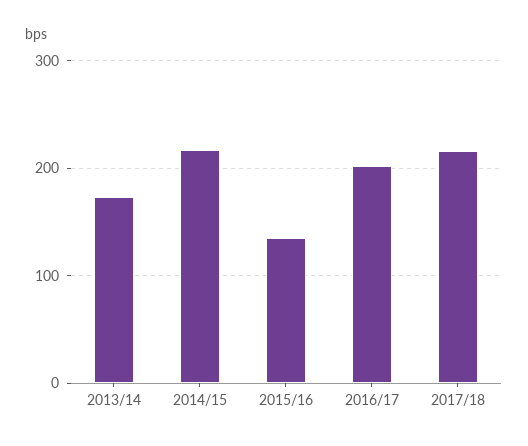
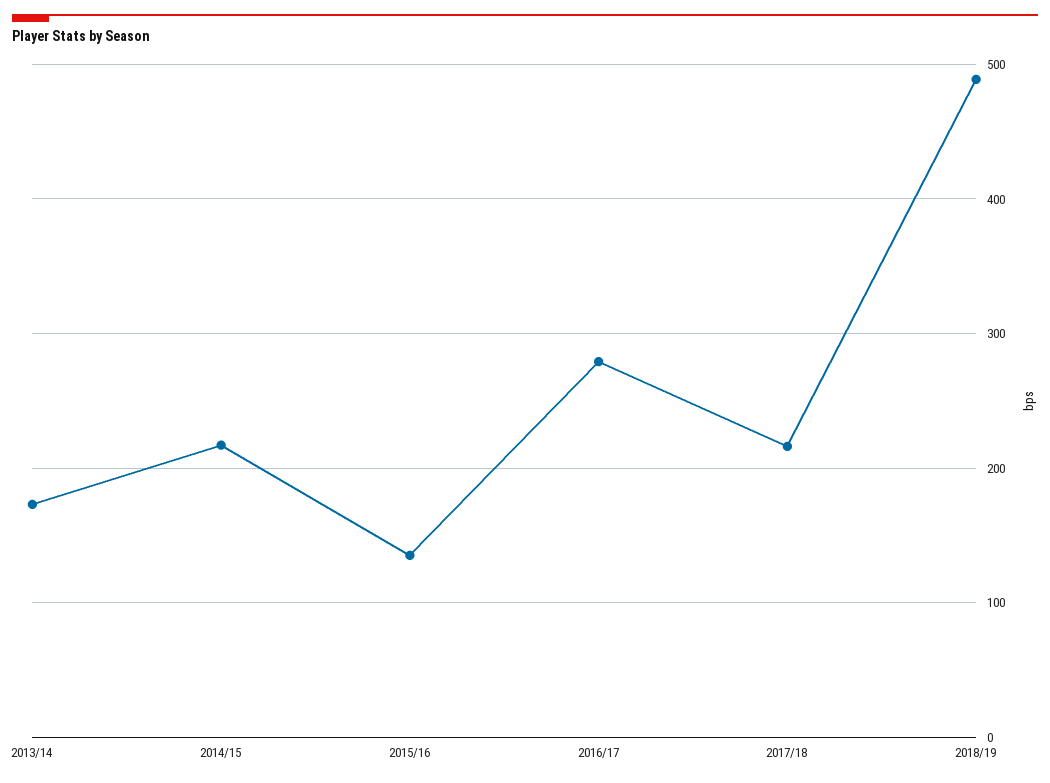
2016/17: 200 -> 280
2018/19: none -> 490

